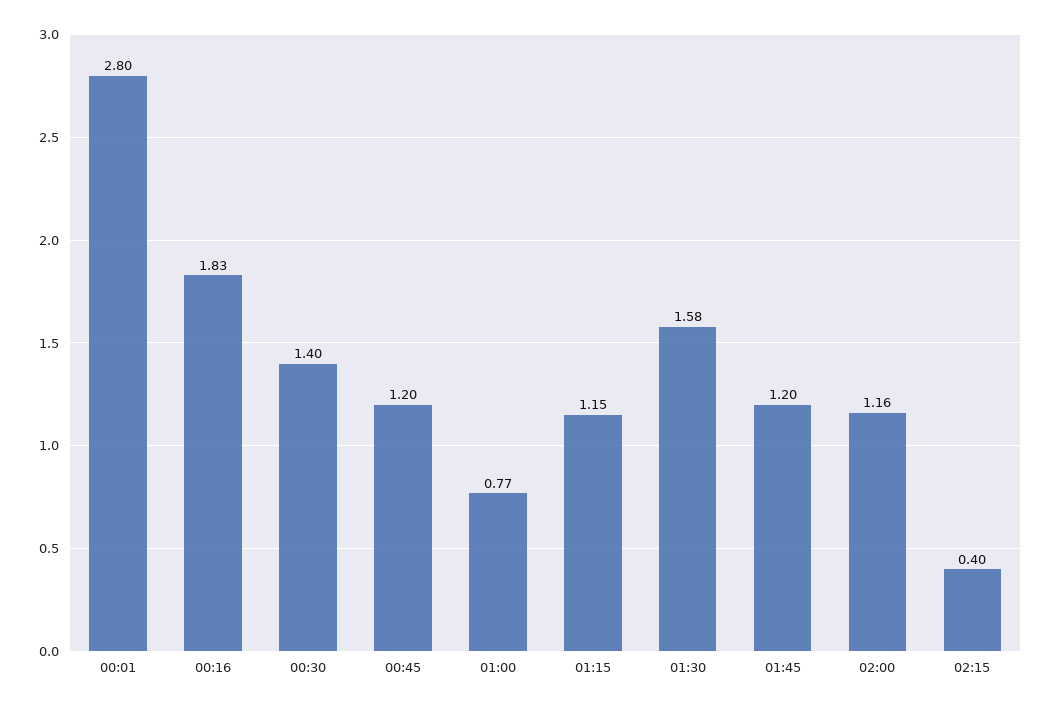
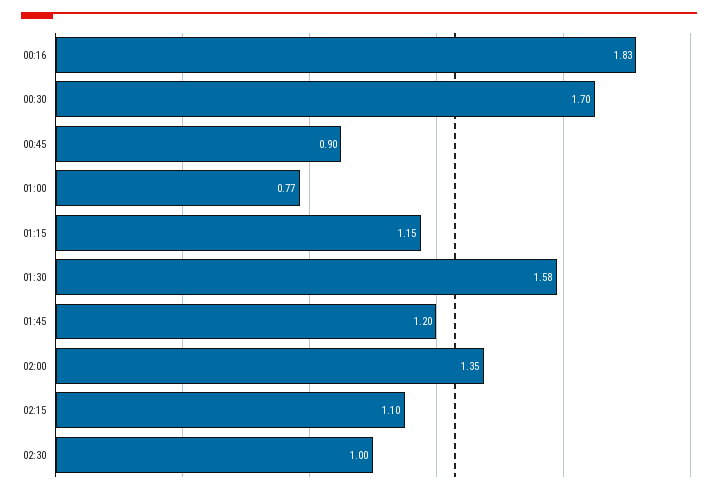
00:01: 2.8 -> none
00:30: 1.4 -> 1.7
00:45: 1.2 -> 0.9
02:00: 1.16 -> 1.35
02:15: 0.4 -> 1.1
02:30: none -> 1

